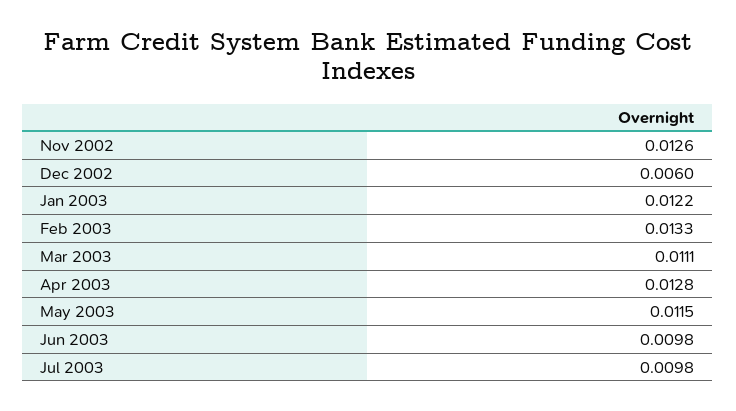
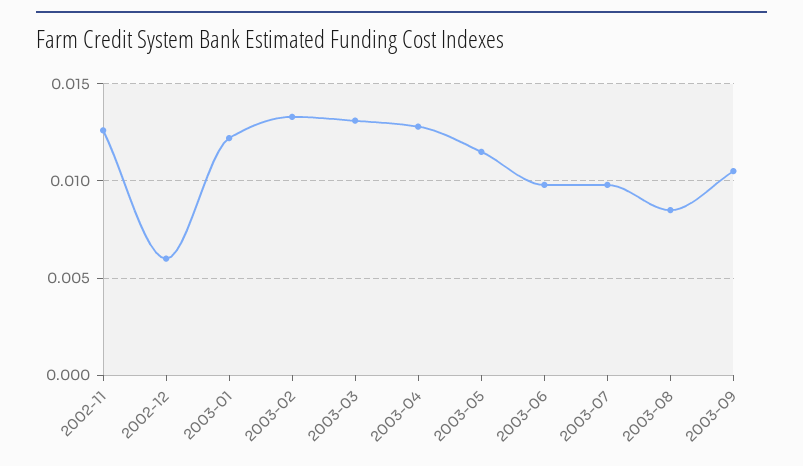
Mar 2003: 0.0111 -> 0.013
2003-08: none -> 0.0085
2003-09: none -> 0.0105

